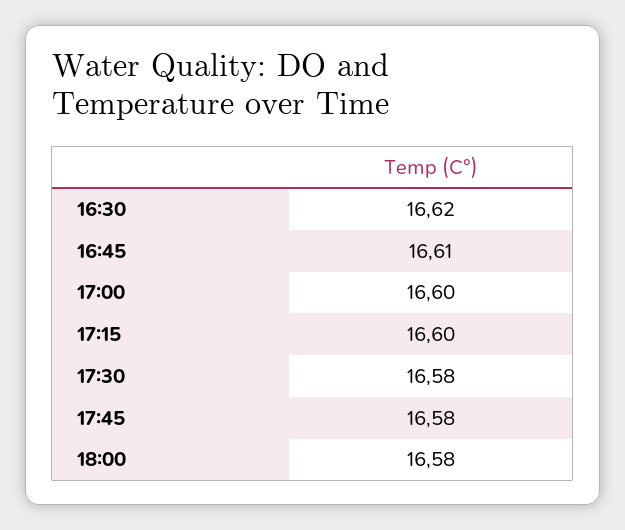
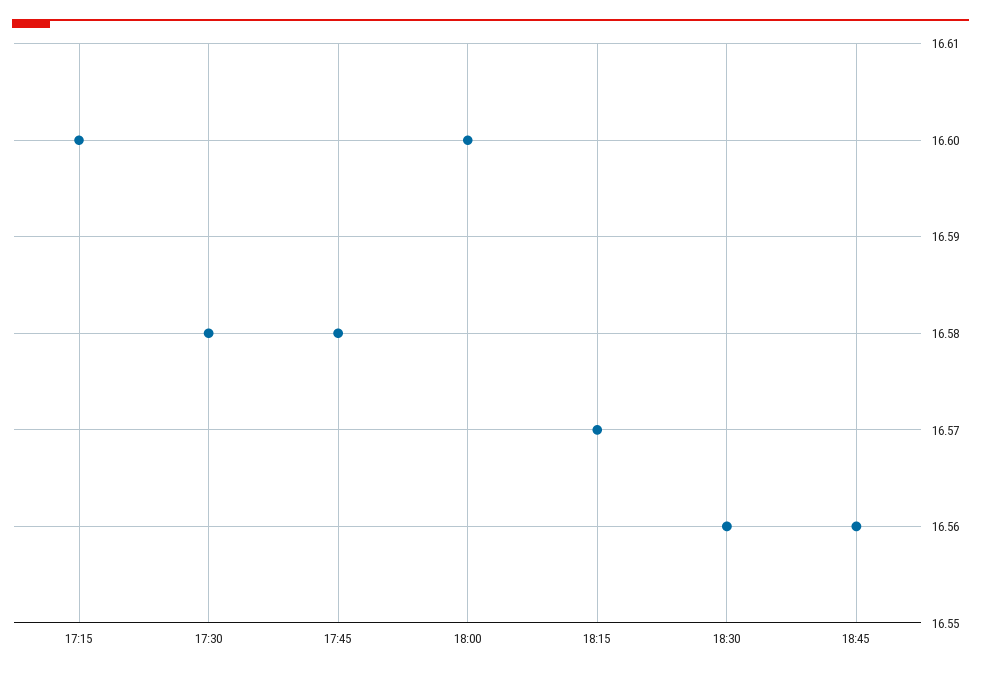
16:30: 16.62 -> none
16:45: 16.61 -> none
17:00: 16.6 -> none
18:00: 16.58 -> 16.6
18:15: none -> 16.57
18:30: none -> 16.56
18:45: none -> 16.56

